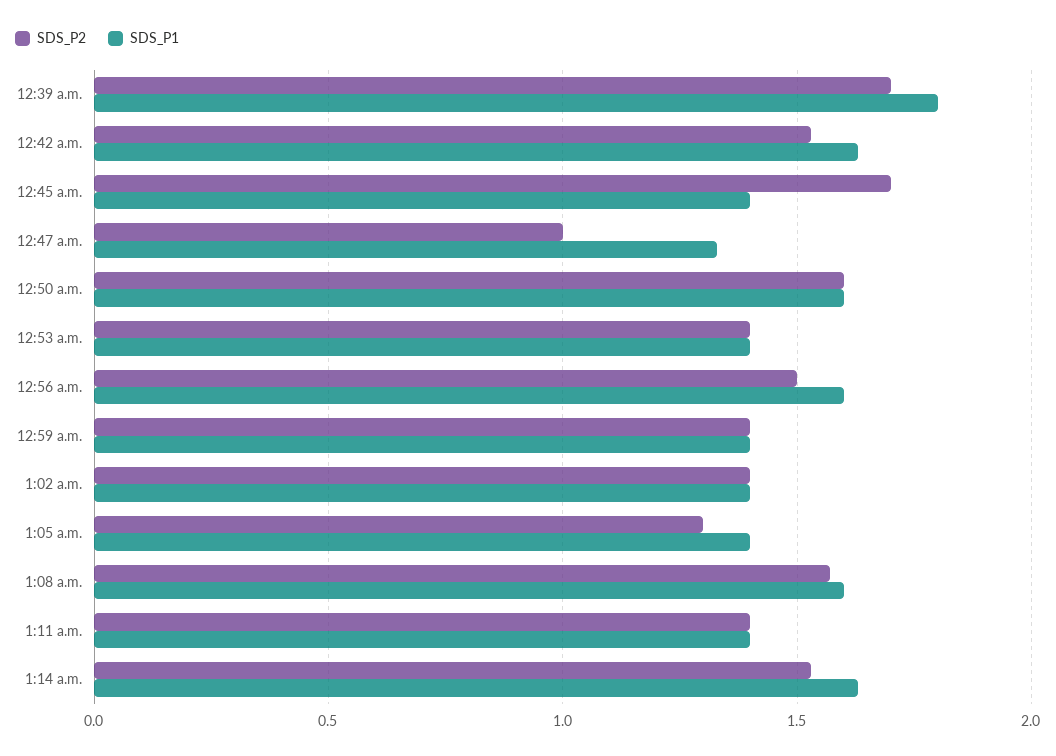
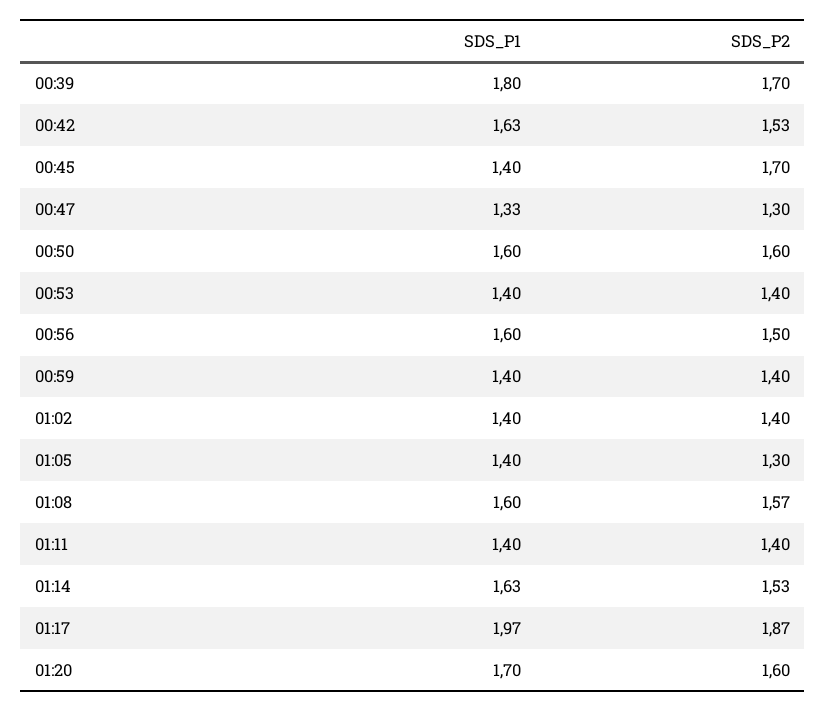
SDS_P2, 12:47 a.m.: 1 -> 1.3
SDS_P1, 01:17: none -> 1.97
SDS_P2, 01:17: none -> 1.87
SDS_P1, 01:20: none -> 1.7
SDS_P2, 01:20: none -> 1.6

